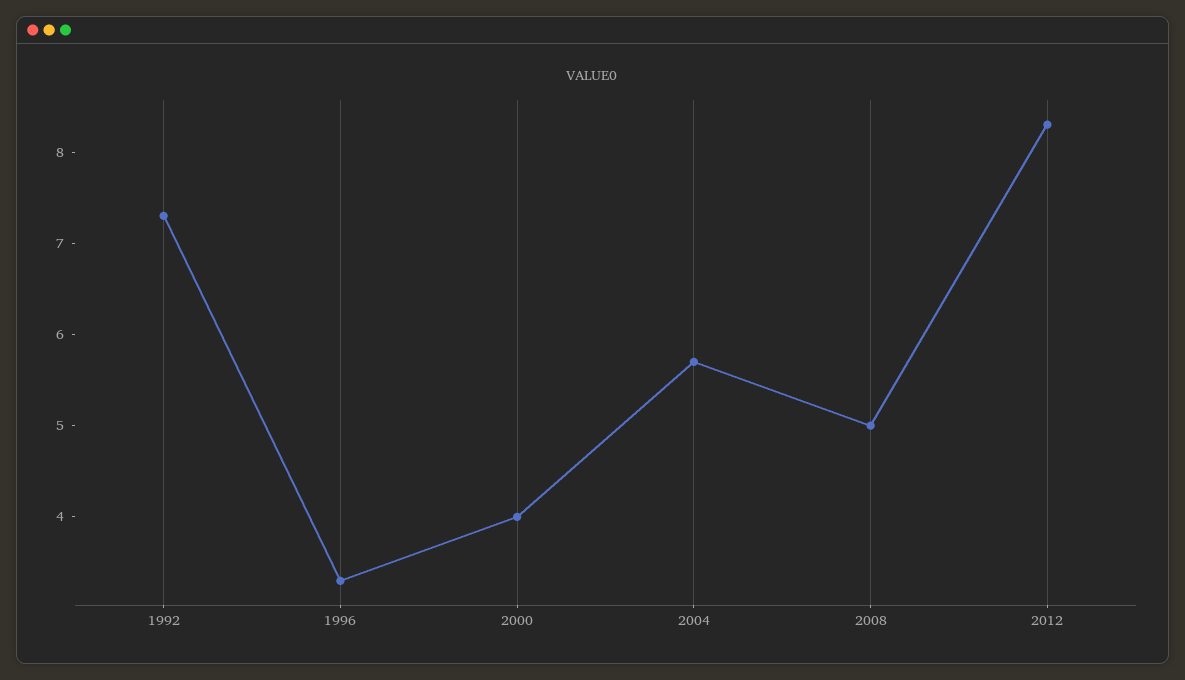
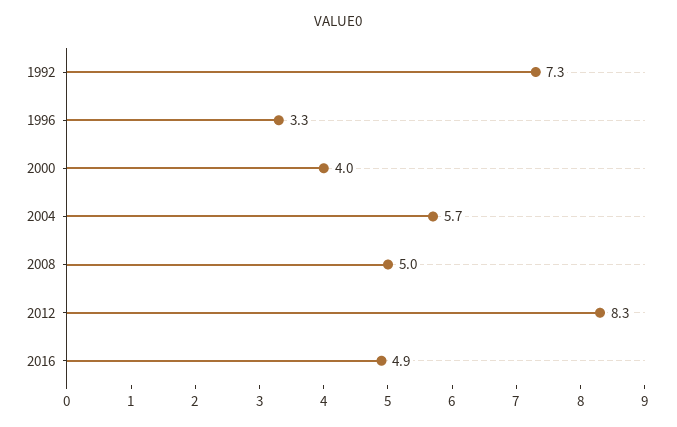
2016: none -> 4.9

